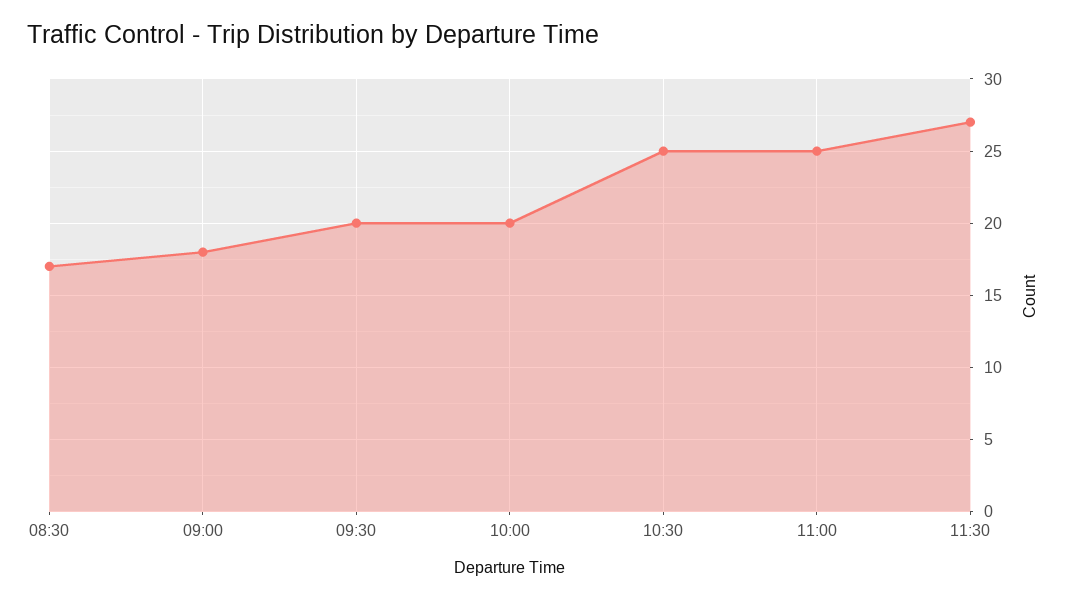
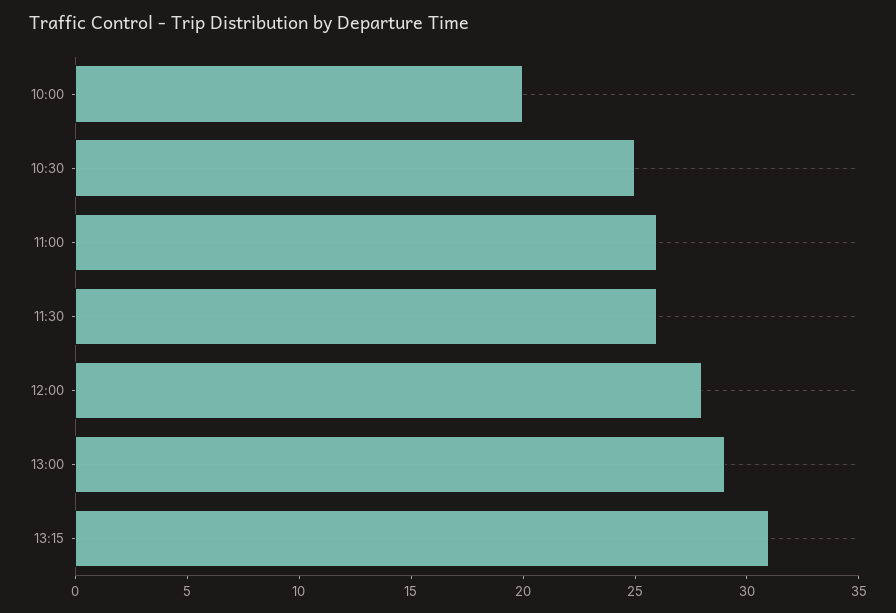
08:30: 17 -> none
09:00: 18 -> none
09:30: 20 -> none
11:00: 25 -> 26
11:30: 27 -> 26
12:00: none -> 28
13:00: none -> 29
13:15: none -> 31

